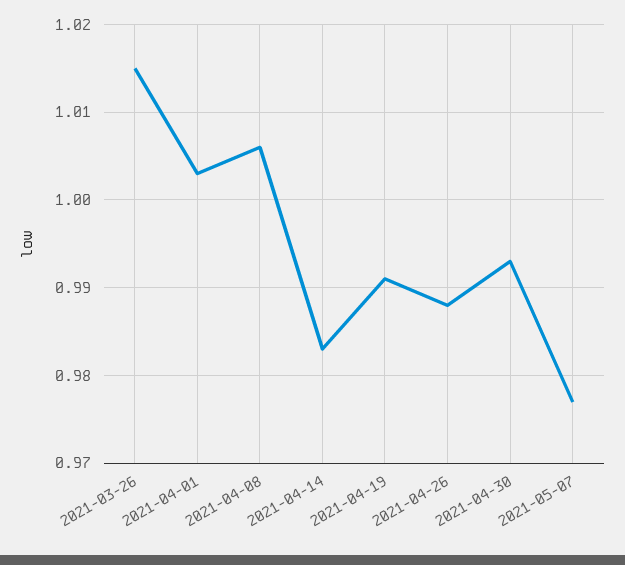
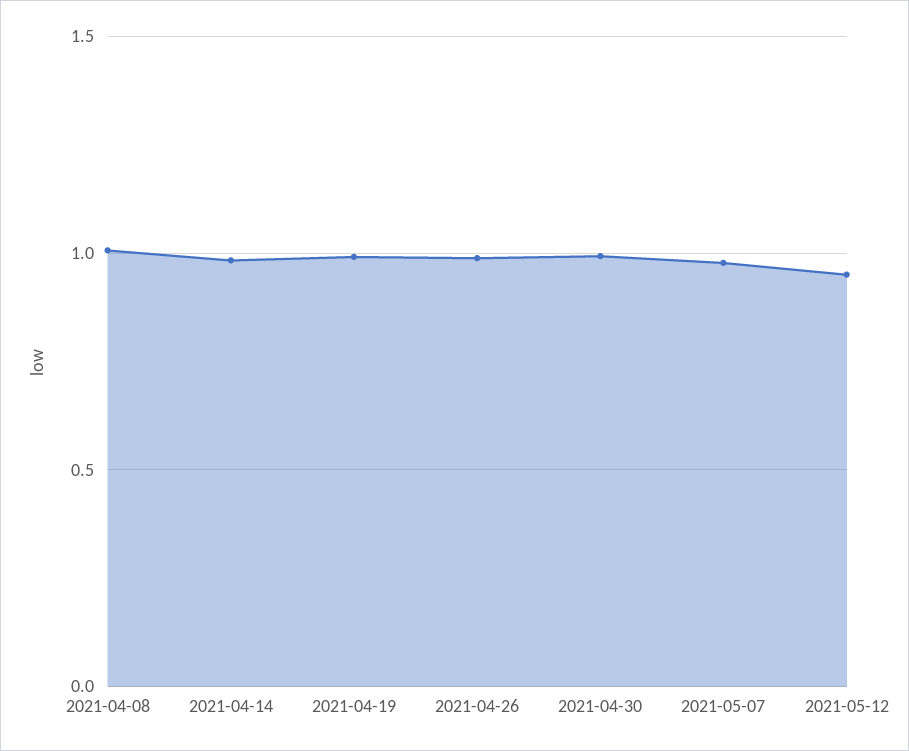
2021-03-26: 1.015 -> none
2021-04-01: 1.003 -> none
2021-05-12: none -> 0.95

